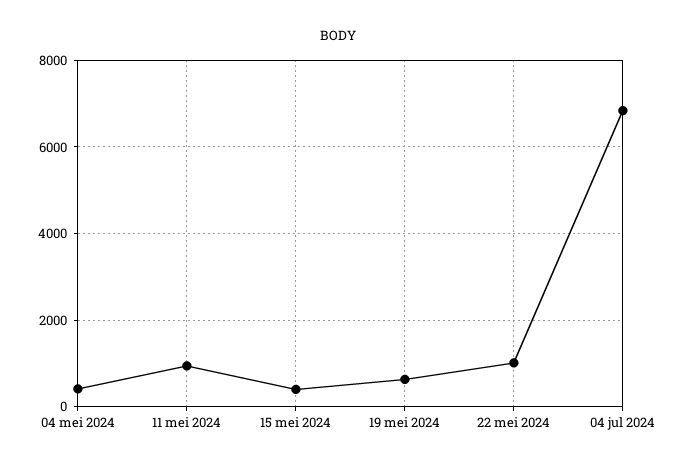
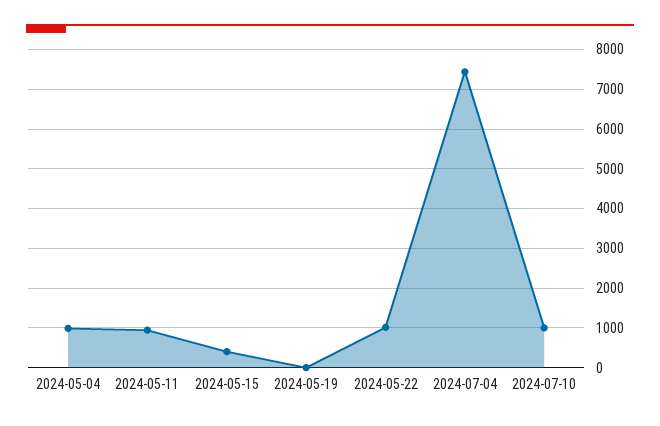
04 mei 2024: 400 -> 1000
19 mei 2024: 600 -> 0
04 jul 2024: 6800 -> 7400
2024-07-10: none -> 1000

